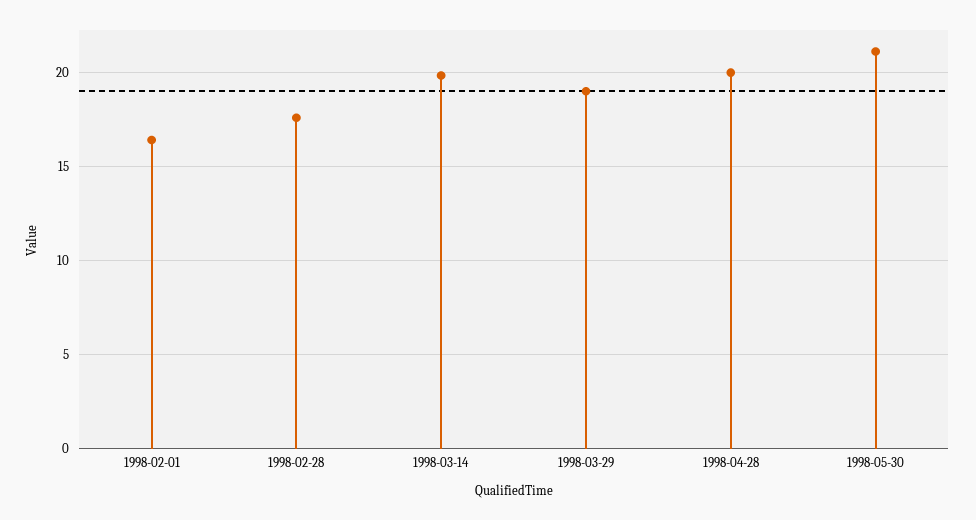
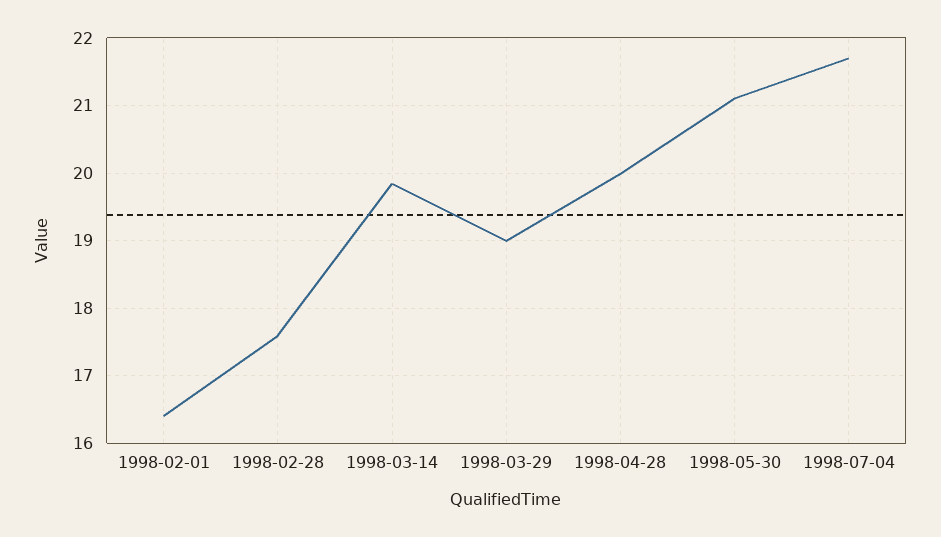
1998-07-04: none -> 21.7

